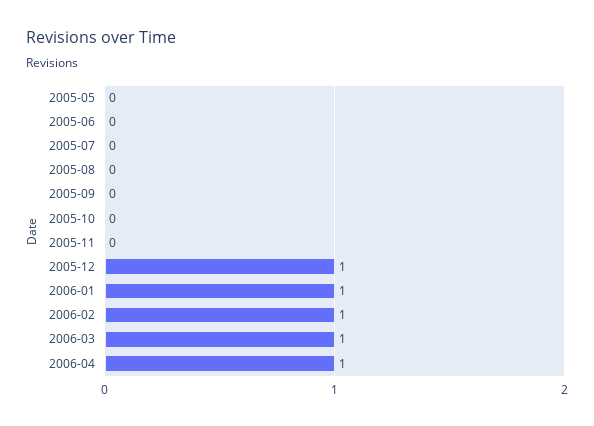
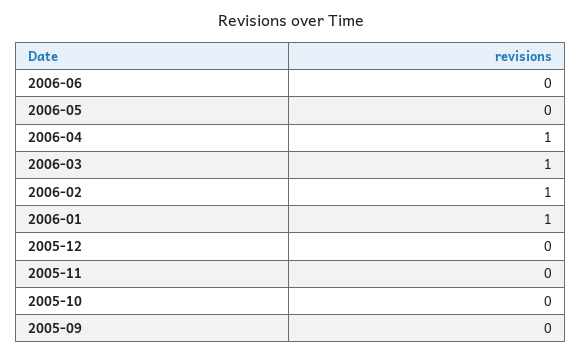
2005-05: 0 -> none
2005-06: 0 -> none
2005-07: 0 -> none
2005-08: 0 -> none
2005-12: 1 -> 0
2006-06: none -> 0
2006-05: none -> 0

